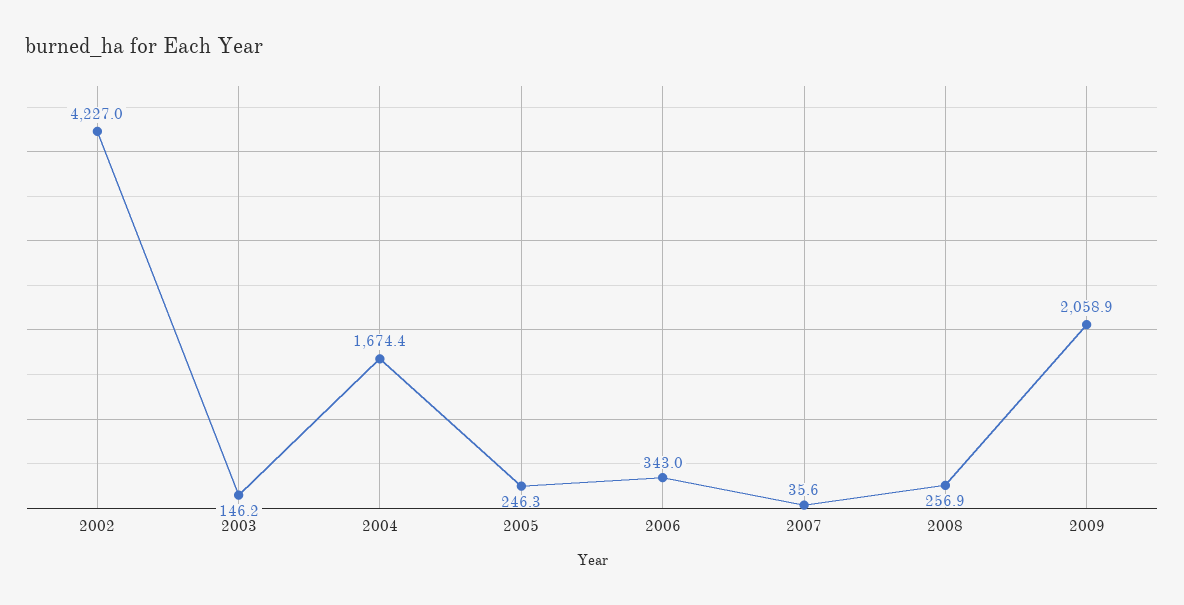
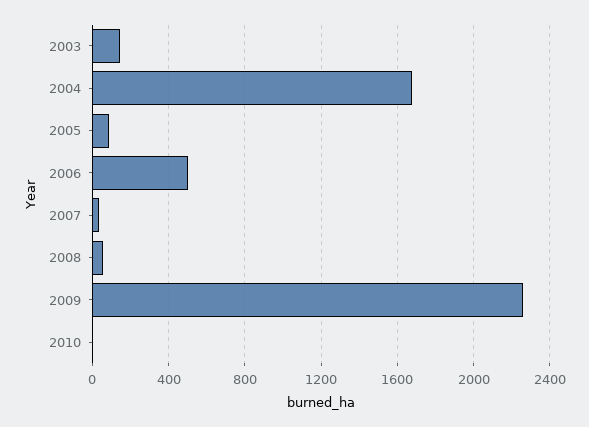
2002: 4227 -> none
2005: 246.3 -> 100
2006: 343 -> 500
2008: 256.9 -> 50
2009: 2058.9 -> 2250
2010: none -> 0

